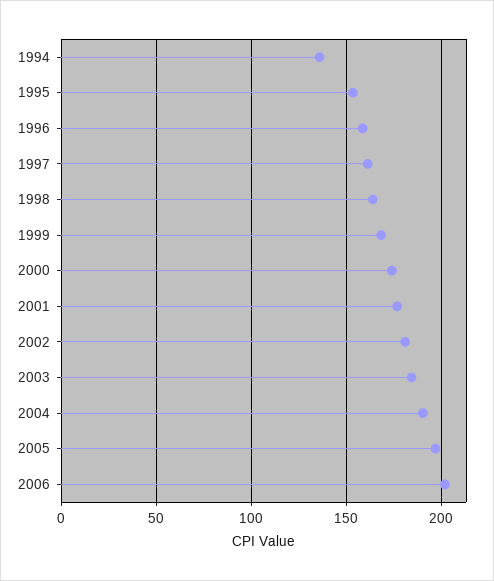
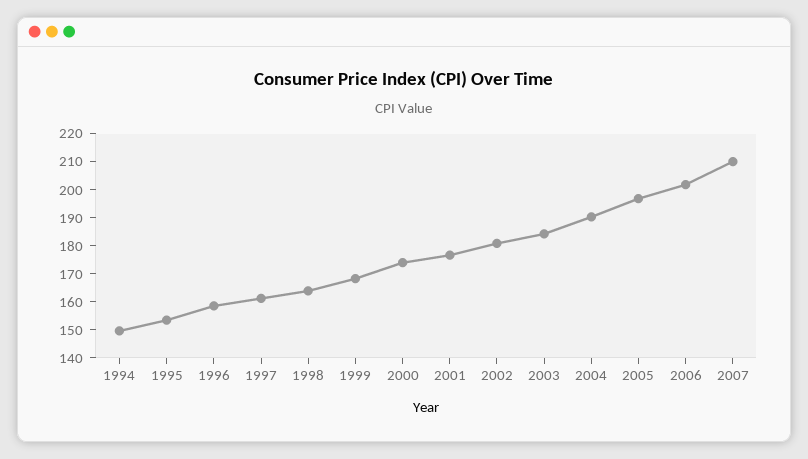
1994: 135 -> 150
2007: none -> 210

